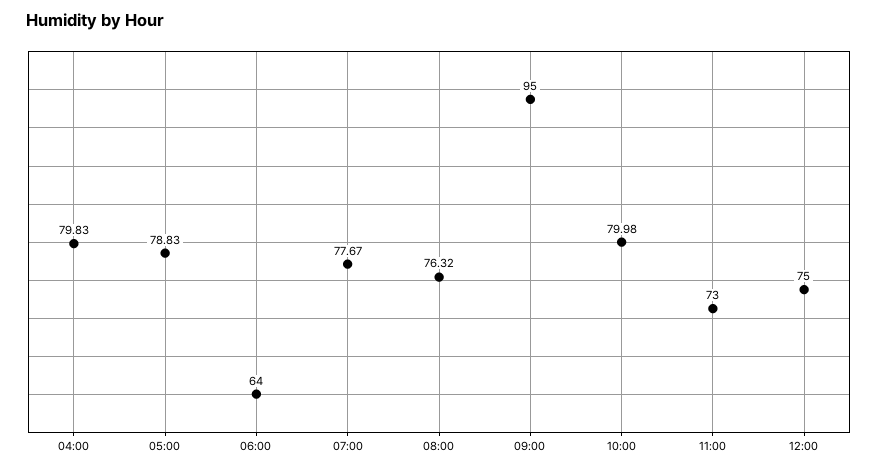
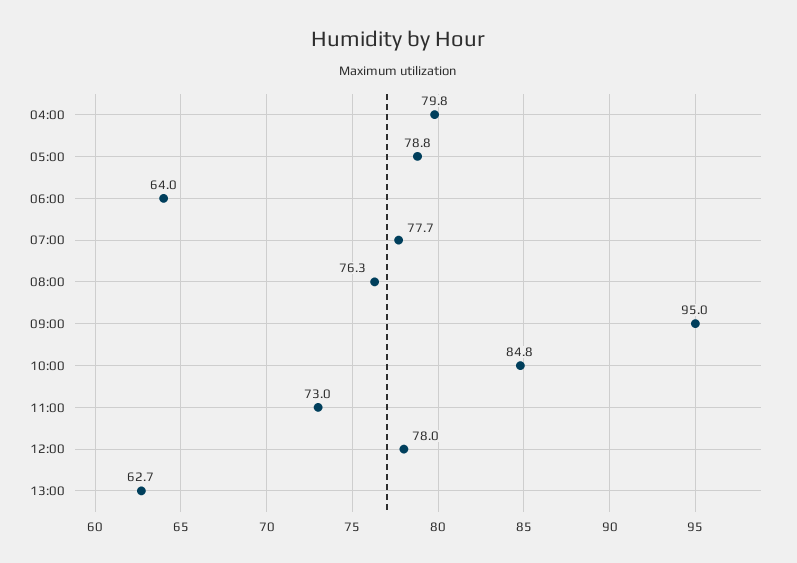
10:00: 79.98 -> 84.8
12:00: 75 -> 78
13:00: none -> 62.7

